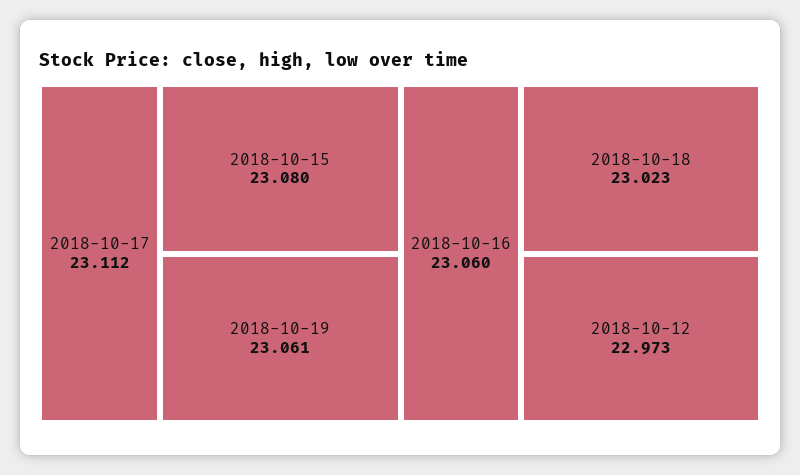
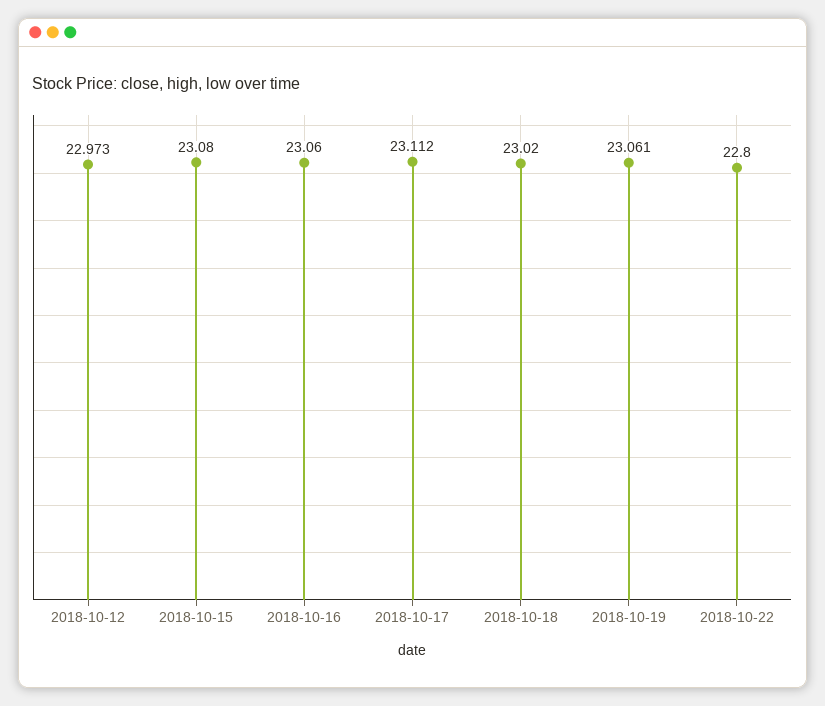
2018-10-18: 23.023 -> 23.02
2018-10-22: none -> 22.8

